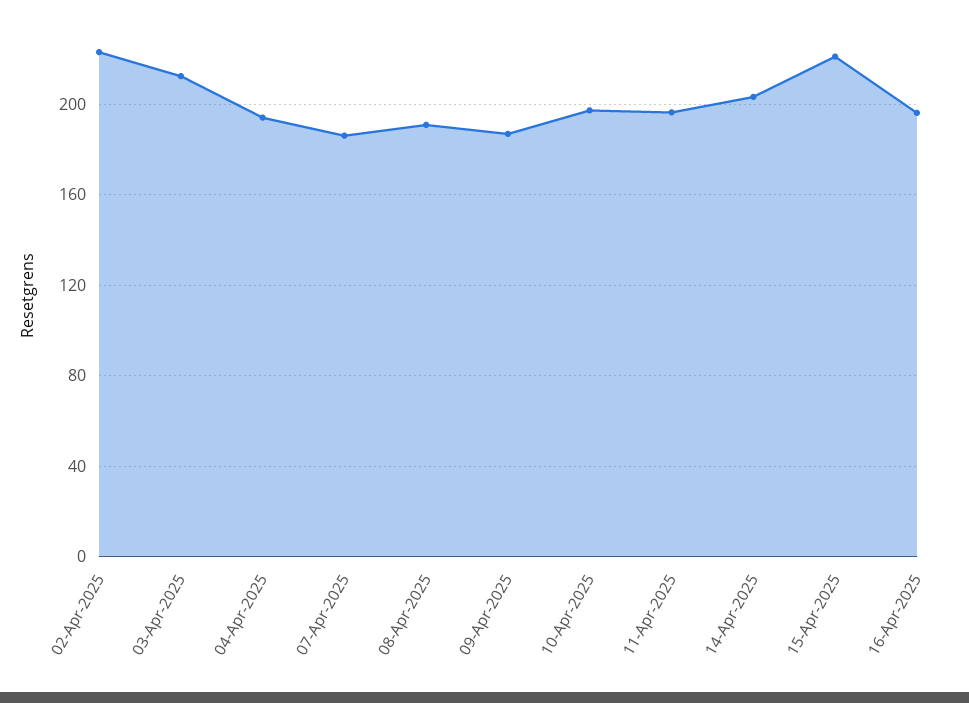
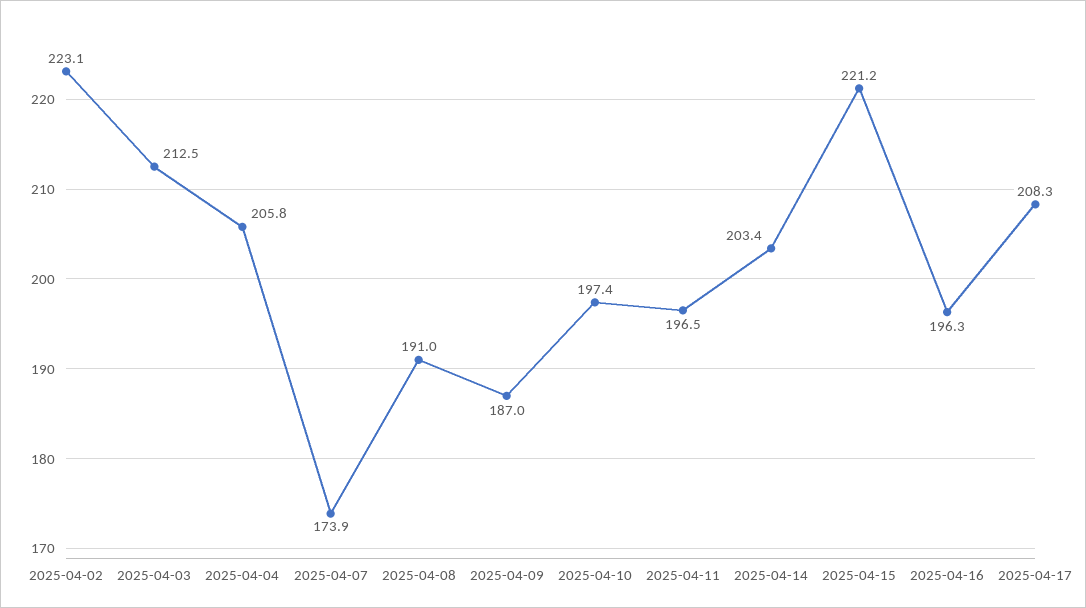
04-Apr-2025: 195 -> 205.8
07-Apr-2025: 185 -> 173.9
2025-04-17: none -> 208.3

